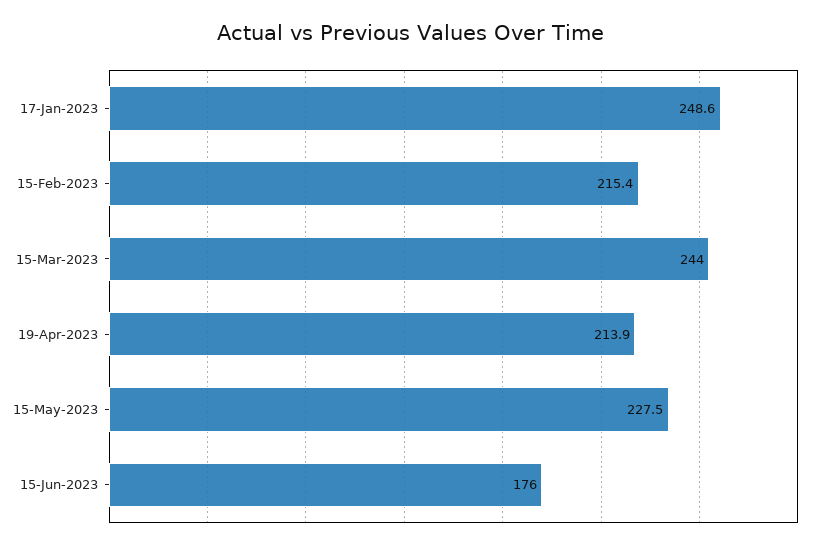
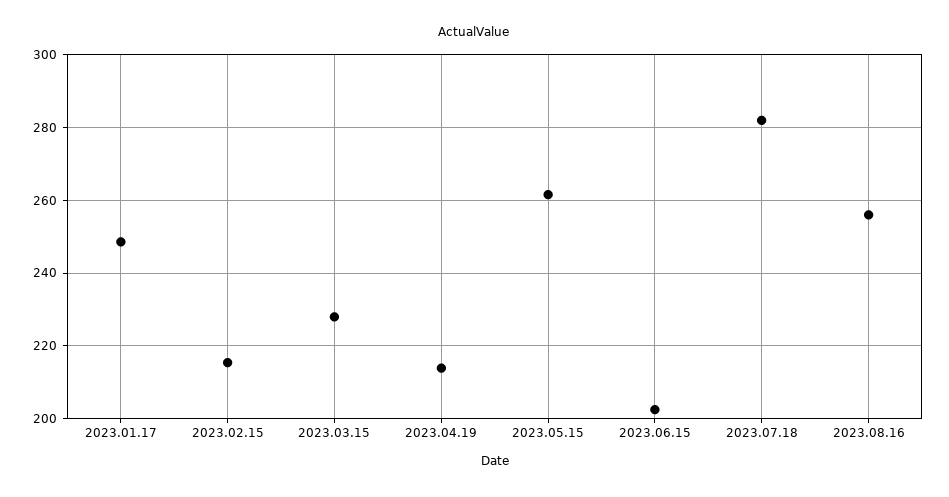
15-Mar-2023: 244 -> 228
15-May-2023: 227.5 -> 262
15-Jun-2023: 176 -> 202
2023.07.18: none -> 282
2023.08.16: none -> 256

